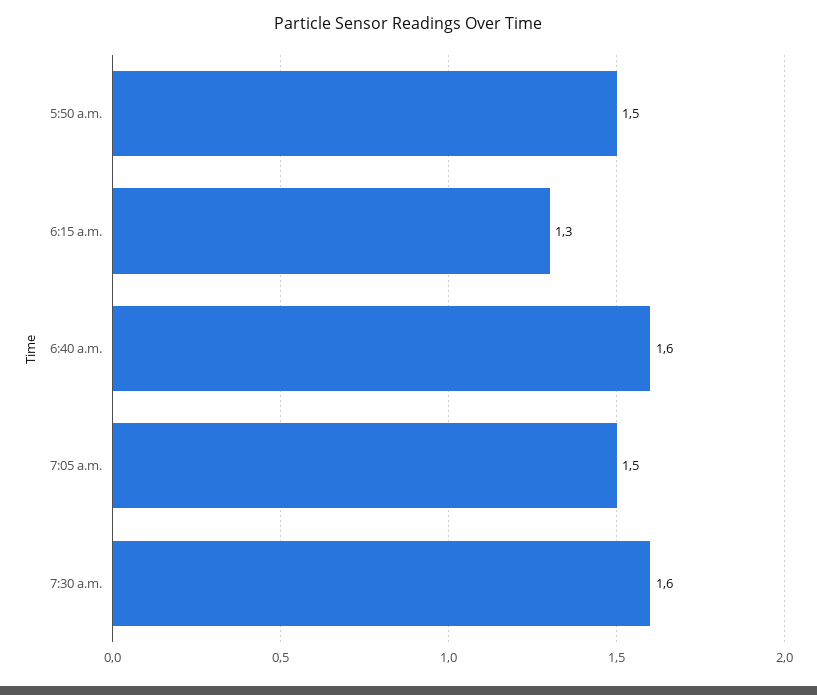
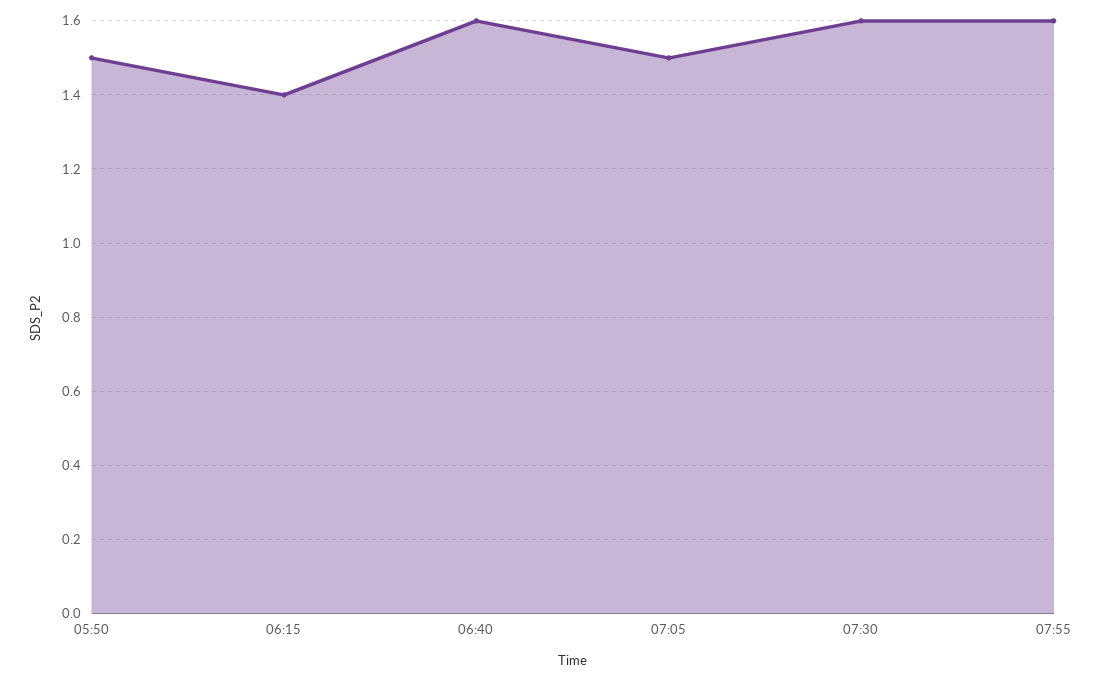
6:15 a.m.: 1.3 -> 1.4
07:55: none -> 1.6

